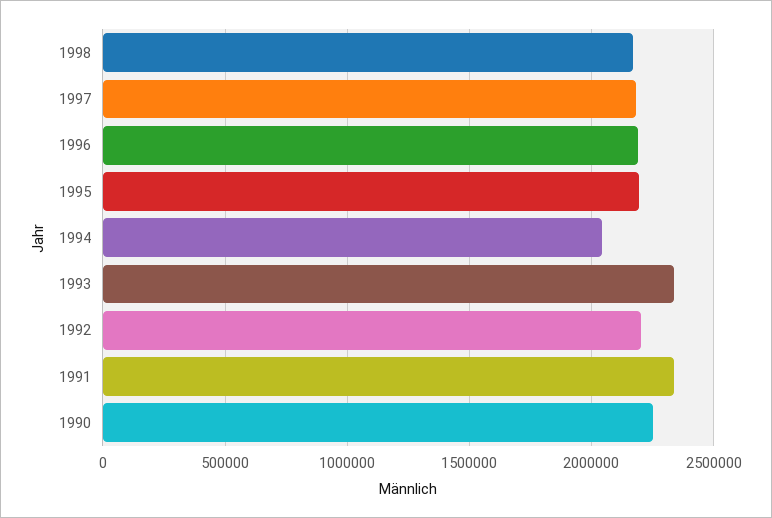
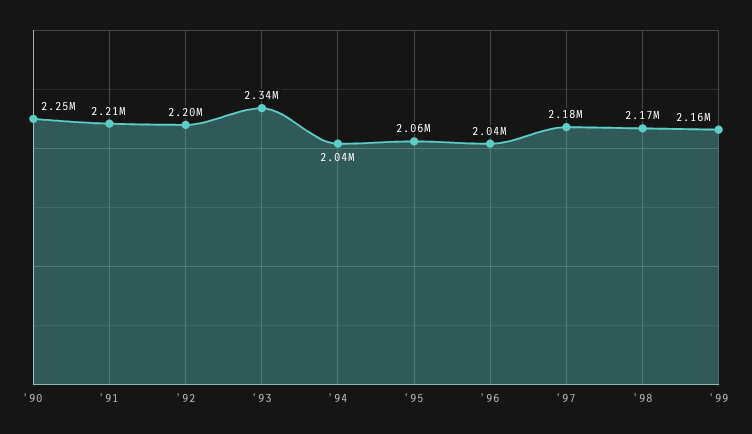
1996: 2200000 -> 2040000
1995: 2200000 -> 2060000
1991: 2350000 -> 2210000
'99: none -> 2160000

